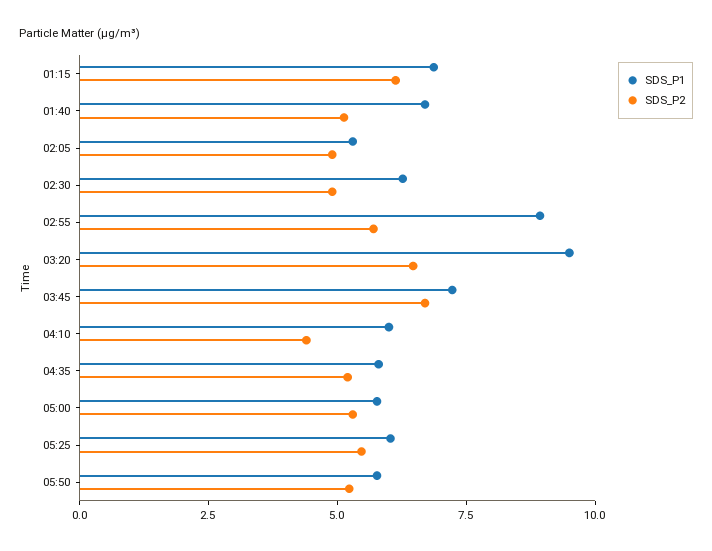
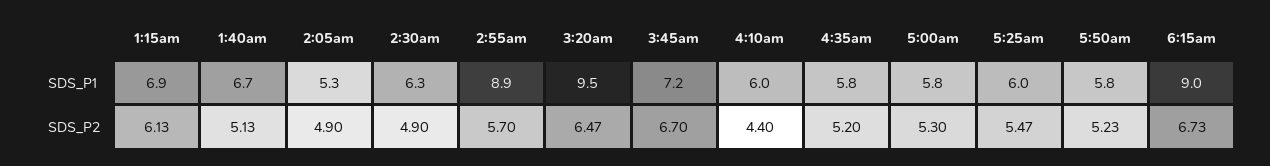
SDS_P1, 6:15am: none -> 9
SDS_P2, 6:15am: none -> 6.73

